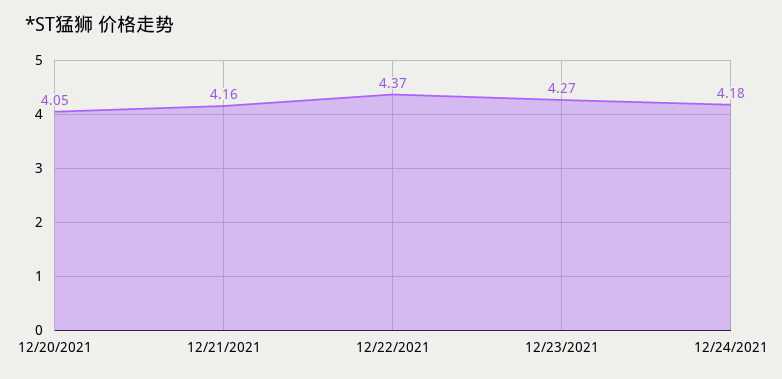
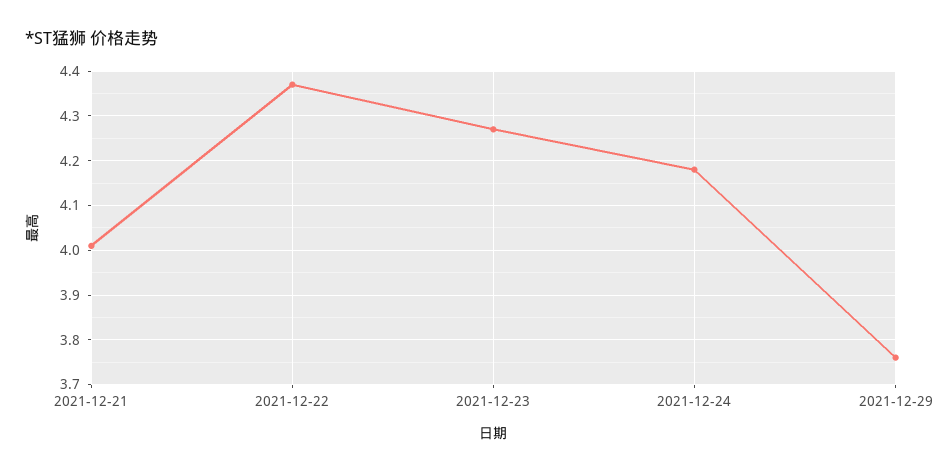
12/20/2021: 4.05 -> none
12/21/2021: 4.16 -> 4
2021-12-29: none -> 3.75

